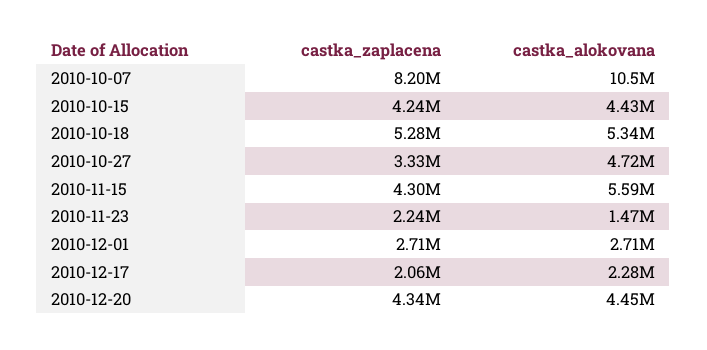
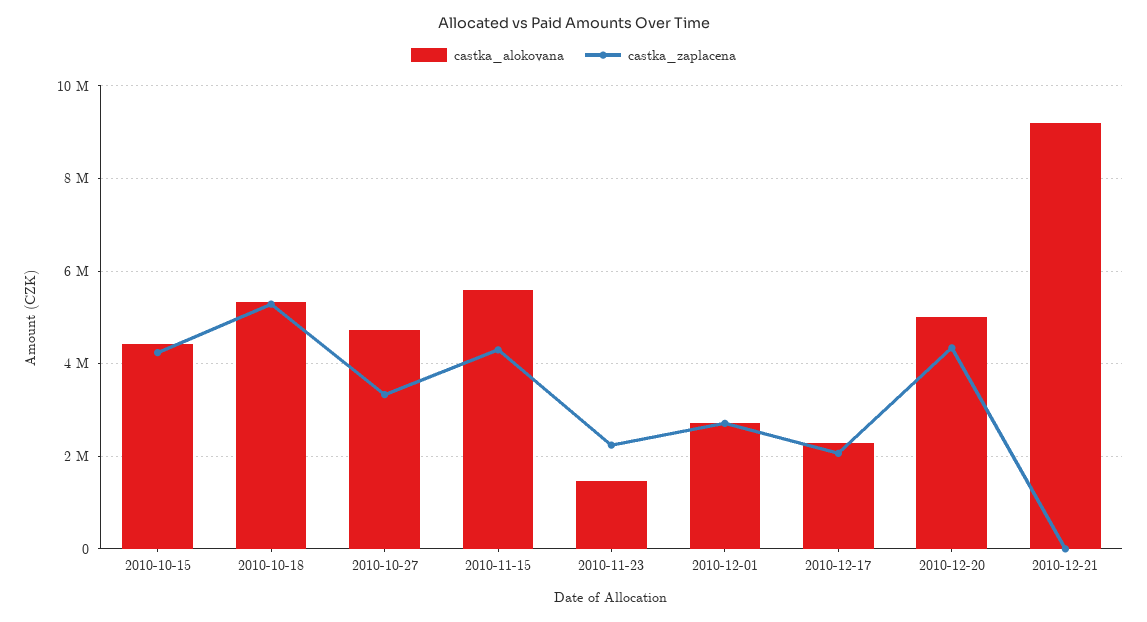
castka_zaplacena, 2010-10-07: 8200000 -> none
castka_alokovana, 2010-10-07: 10500000 -> none
castka_alokovana, 2010-12-20: 4450000 -> 5000000
castka_alokovana, 2010-12-21: none -> 9200000
castka_zaplacena, 2010-12-21: none -> 0

